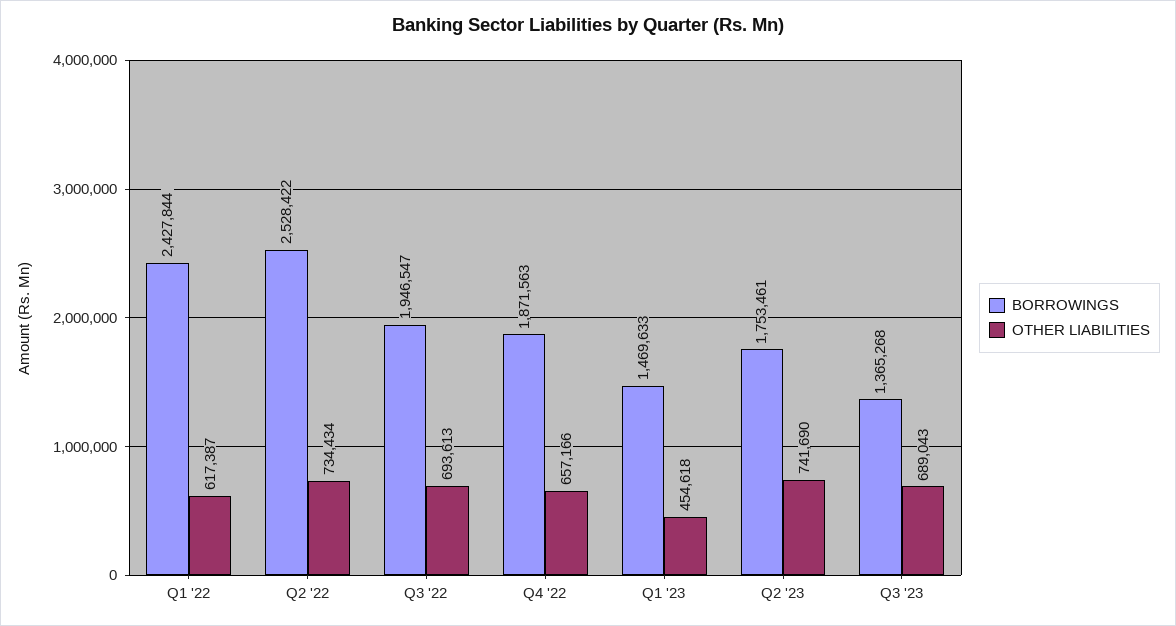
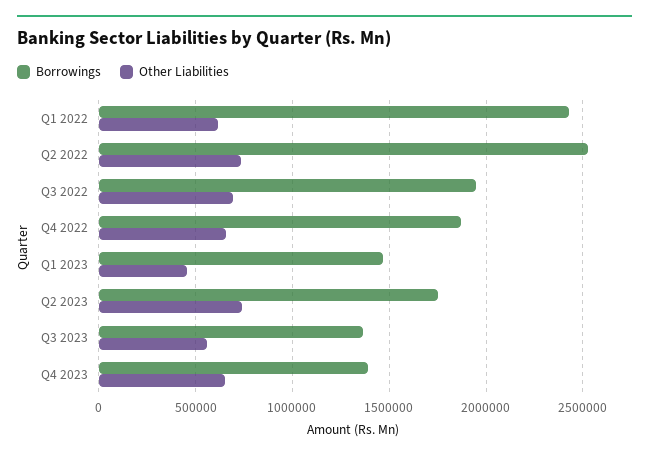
OTHER LIABILITIES, Q3 '23: 689043 -> 550000
BORROWINGS, Q4 2023: none -> 1400000
OTHER LIABILITIES, Q4 2023: none -> 650000

